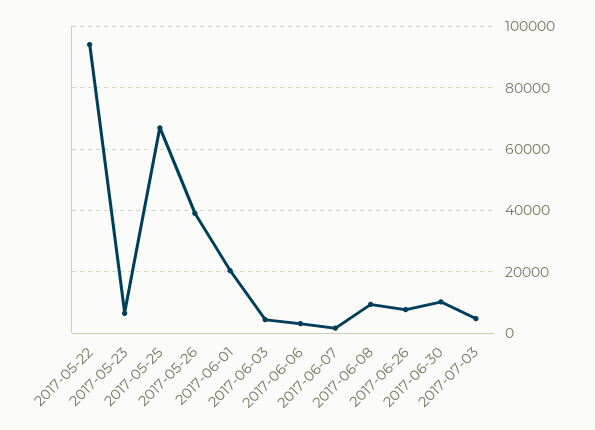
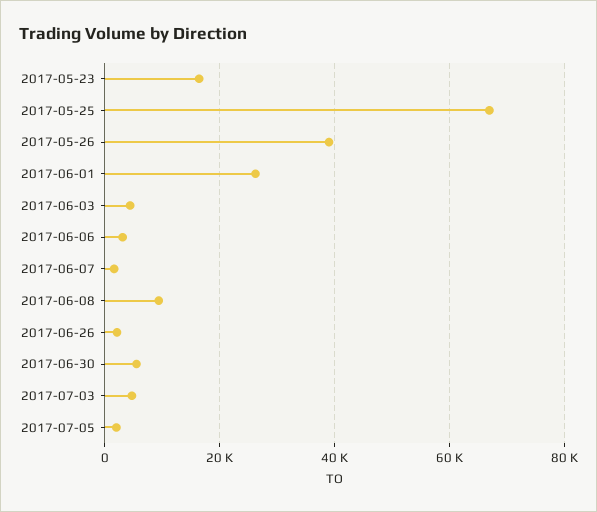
2017-05-22: 94000 -> none
2017-05-23: 6000 -> 16000
2017-06-01: 20000 -> 26000
2017-06-26: 8000 -> 2000
2017-06-30: 10000 -> 6000
2017-07-05: none -> 2000

